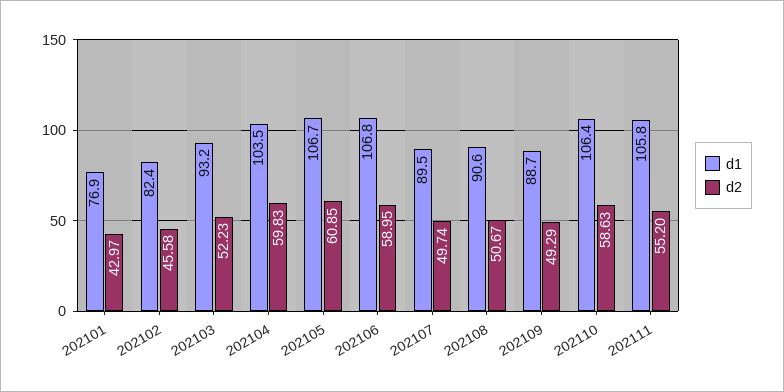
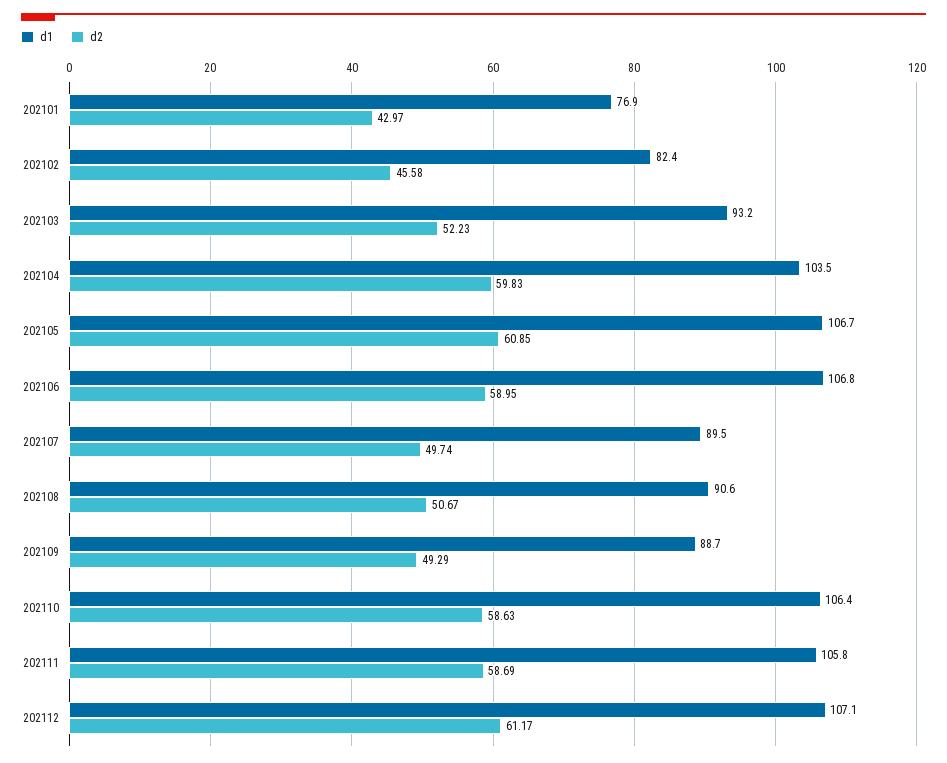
d2, 202111: 55.2 -> 58.69
d1, 202112: none -> 107.1
d2, 202112: none -> 61.17

